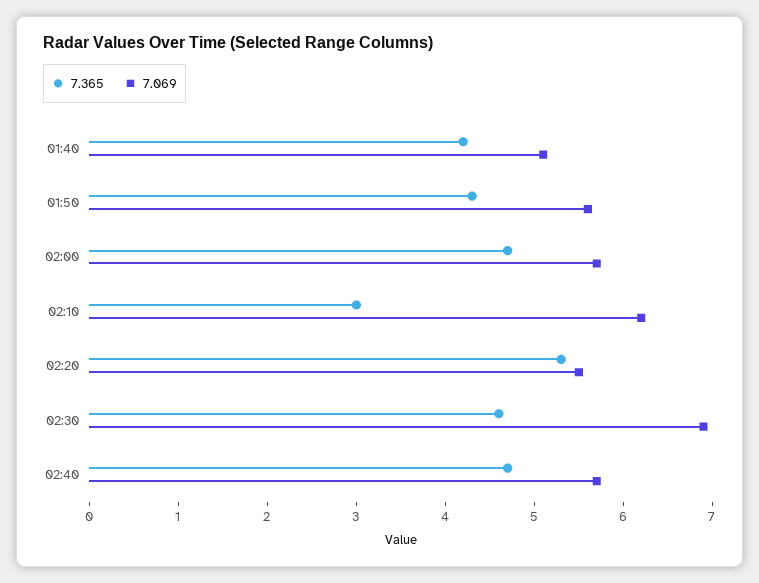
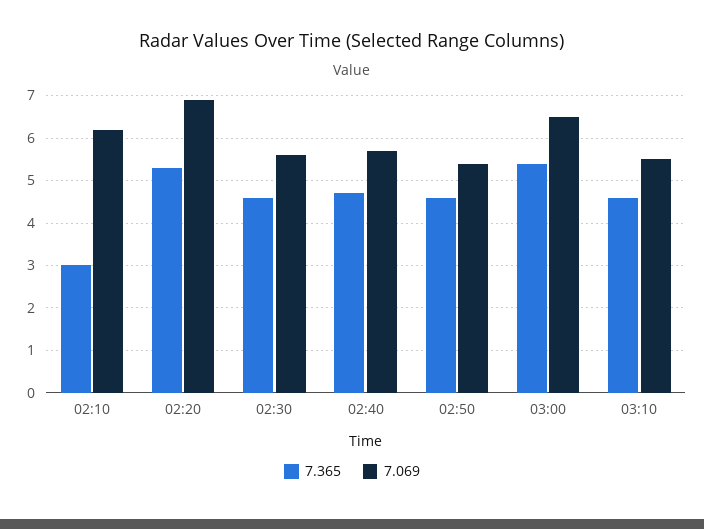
7.365, 01:40: 4.2 -> none
7.069, 01:40: 5.1 -> none
7.365, 01:50: 4.3 -> none
7.069, 01:50: 5.6 -> none
7.365, 02:00: 4.7 -> none
7.069, 02:00: 5.7 -> none
7.069, 02:20: 5.5 -> 7
7.069, 02:30: 6.9 -> 5.5
7.365, 02:50: none -> 4.5
7.069, 02:50: none -> 5.5
7.365, 03:00: none -> 5.5
7.069, 03:00: none -> 6.5
7.365, 03:10: none -> 4.5
7.069, 03:10: none -> 5.5

